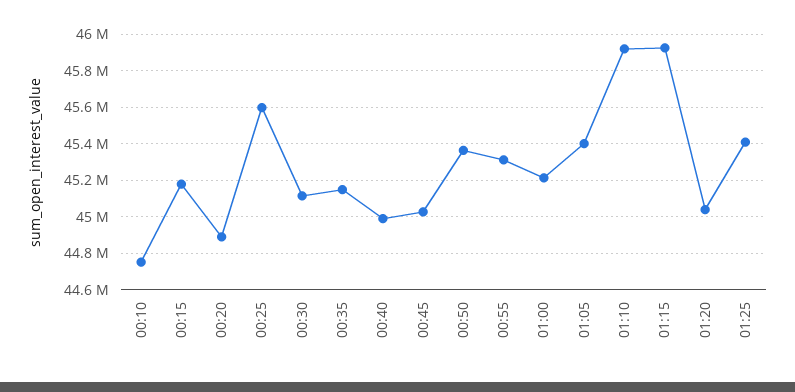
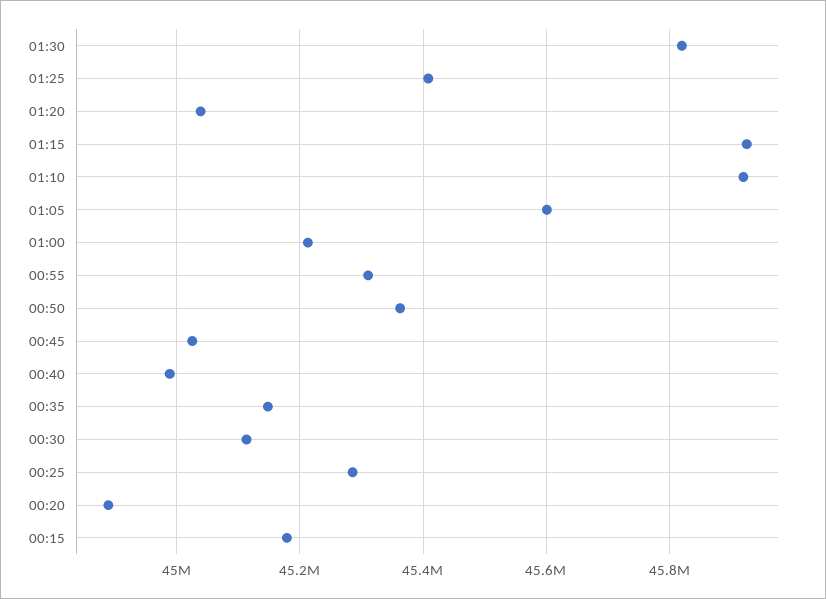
00:10: 44750000 -> none
00:25: 45600000 -> 45280000
01:05: 45400000 -> 45600000
01:30: none -> 45820000

